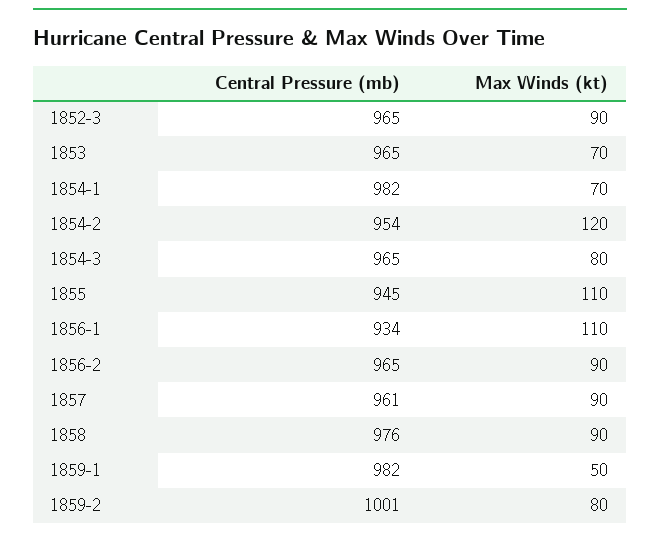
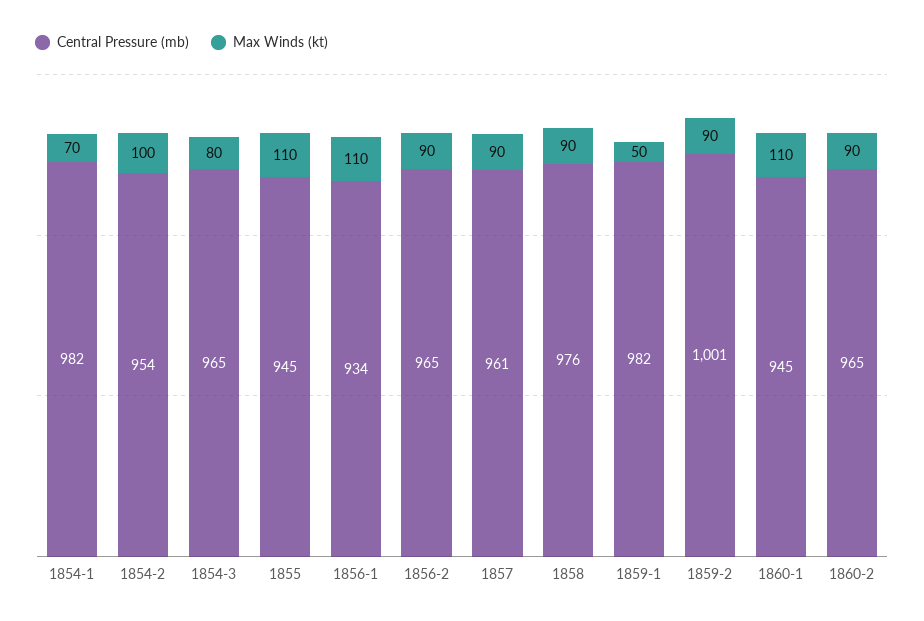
Central Pressure (mb), 1852-3: 965 -> none
Max Winds (kt), 1852-3: 90 -> none
Central Pressure (mb), 1853: 965 -> none
Max Winds (kt), 1853: 70 -> none
Max Winds (kt), 1854-2: 120 -> 100
Max Winds (kt), 1859-2: 80 -> 90
Central Pressure (mb), 1860-1: none -> 945
Max Winds (kt), 1860-1: none -> 110
Central Pressure (mb), 1860-2: none -> 965
Max Winds (kt), 1860-2: none -> 90

